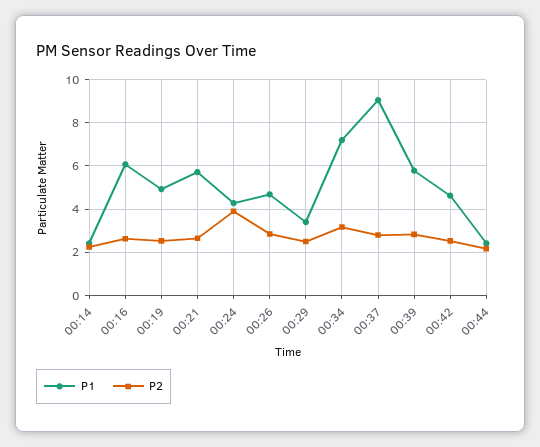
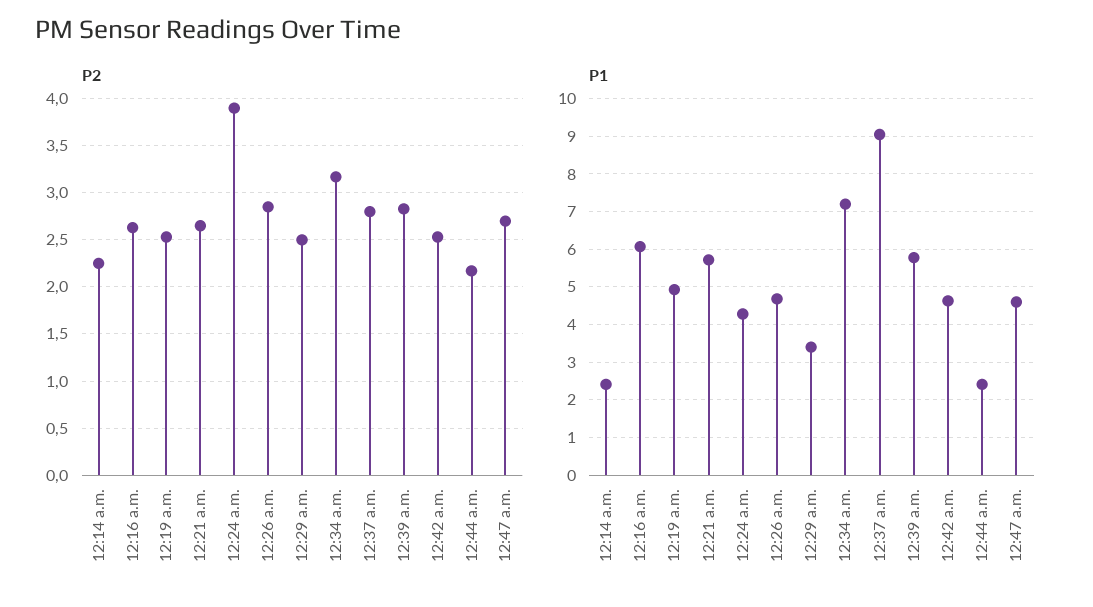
P2, 12:47 a.m.: none -> 2.7
P1, 12:47 a.m.: none -> 4.6

